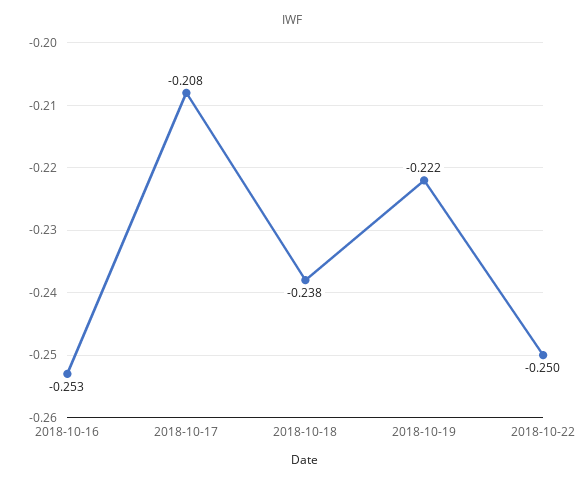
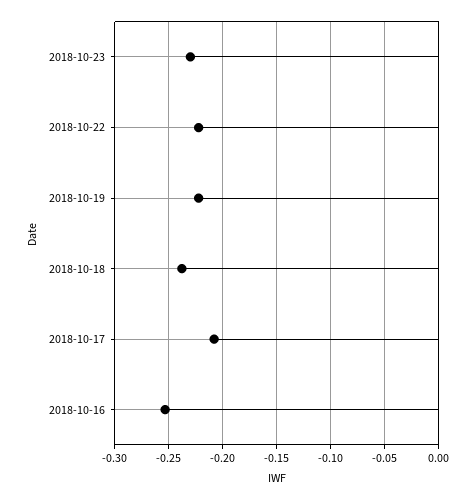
2018-10-22: -0.25 -> -0.22
2018-10-23: none -> -0.23

